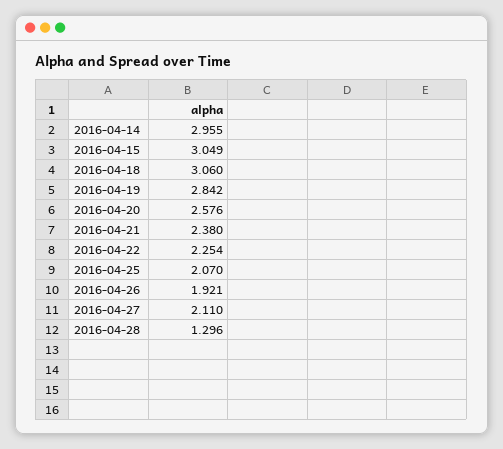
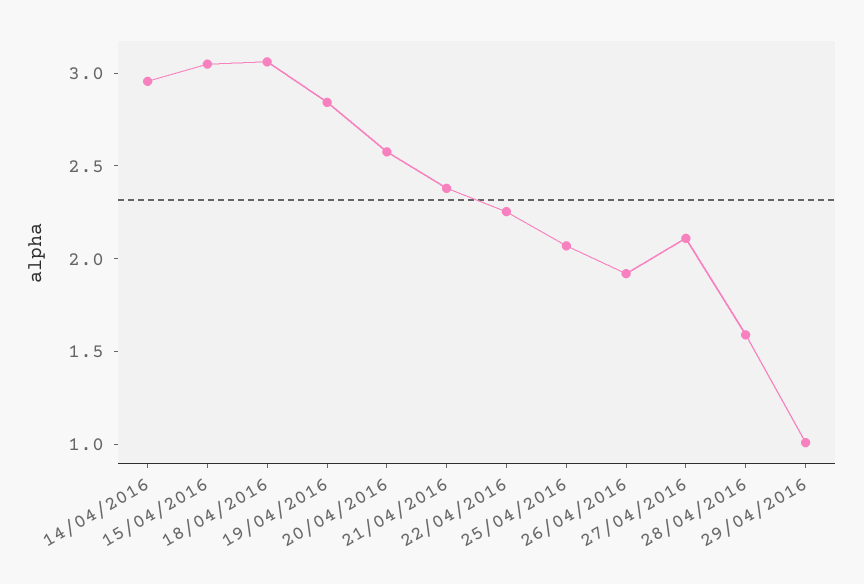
2016-04-28: 1.296 -> 1.6
29/04/2016: none -> 1

